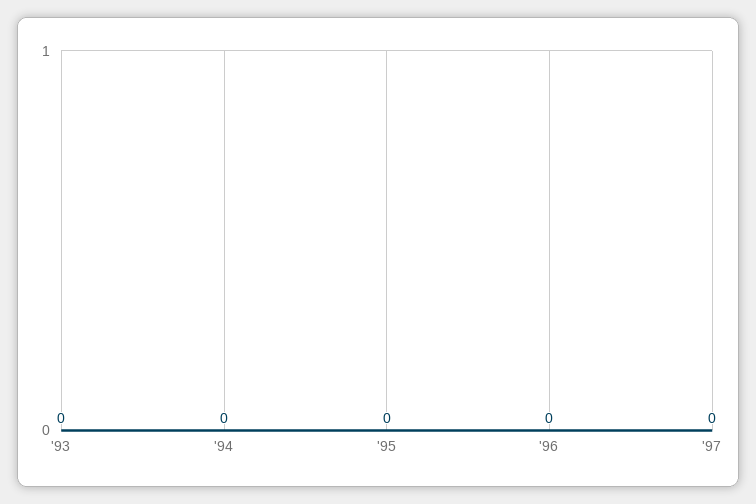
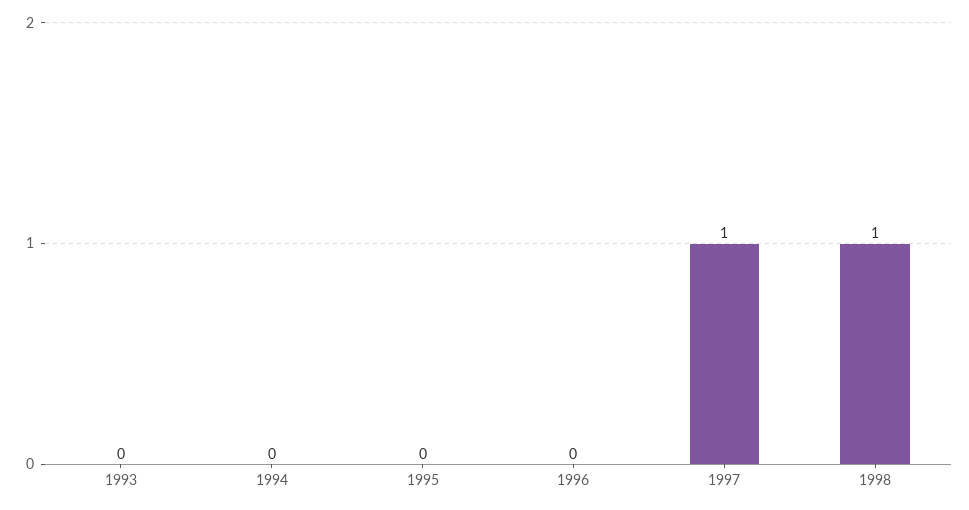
'97: 0 -> 1
1998: none -> 1

